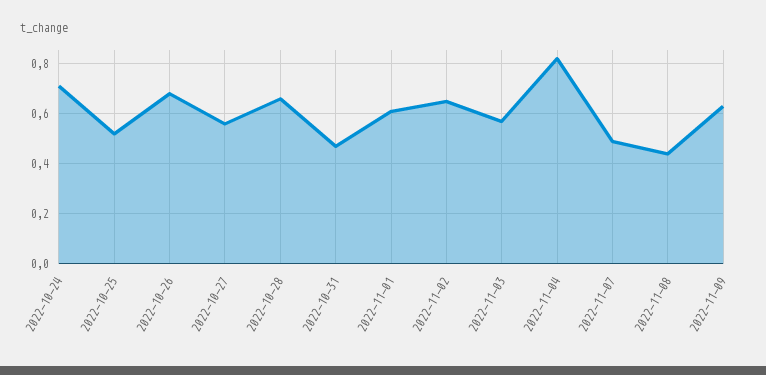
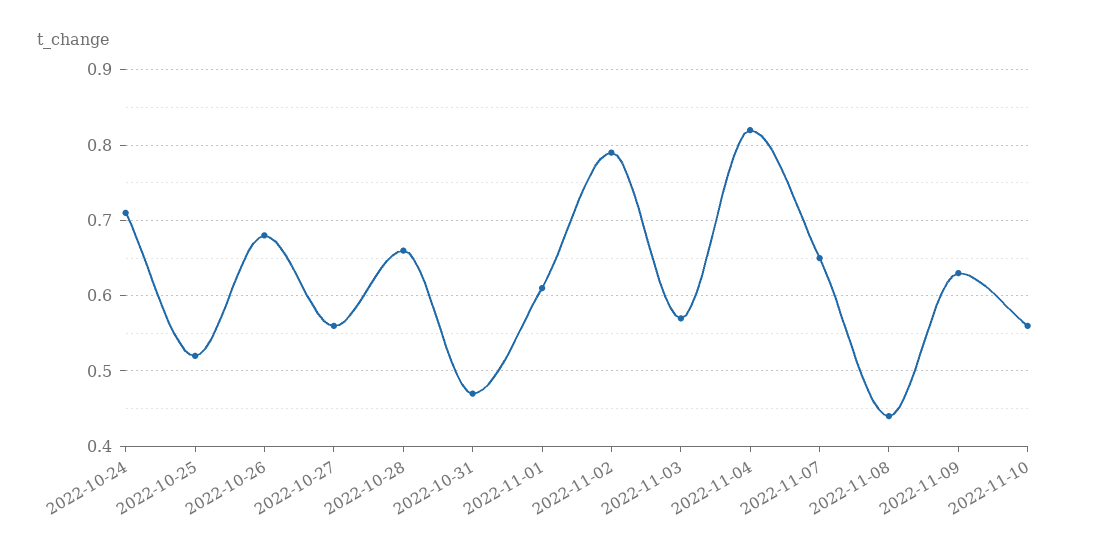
2022-11-02: 0.65 -> 0.79
2022-11-07: 0.5 -> 0.65
2022-11-10: none -> 0.56

